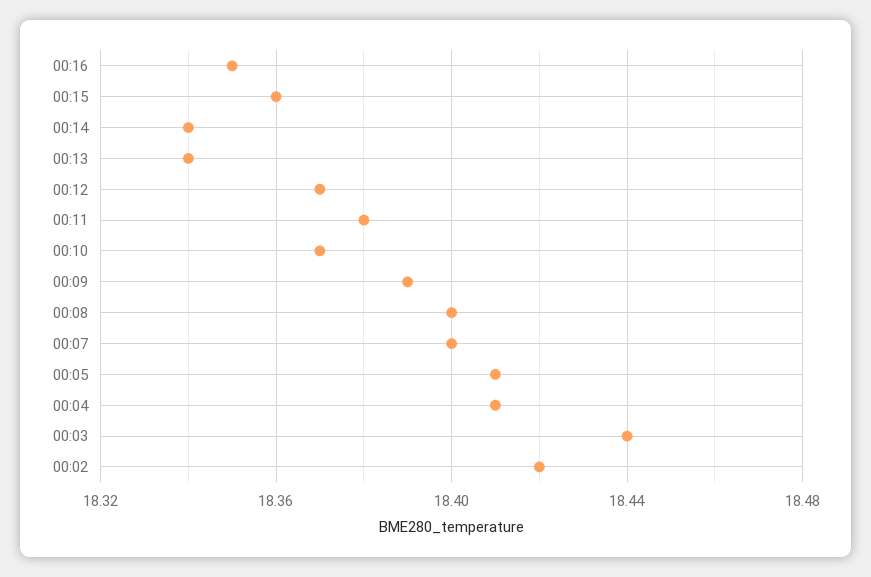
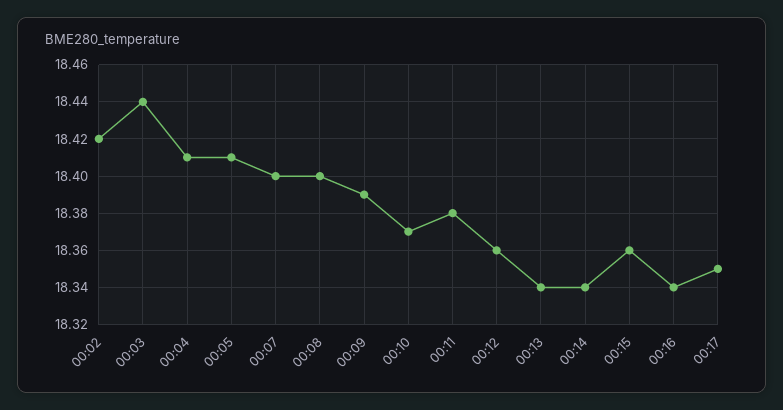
00:16: 18.35 -> 18.34
00:12: 18.37 -> 18.36
00:17: none -> 18.35

